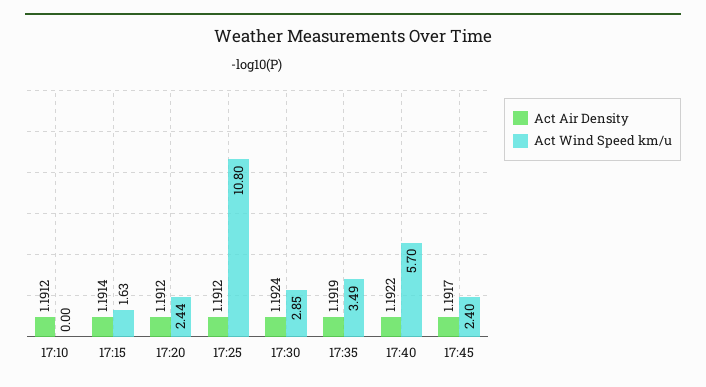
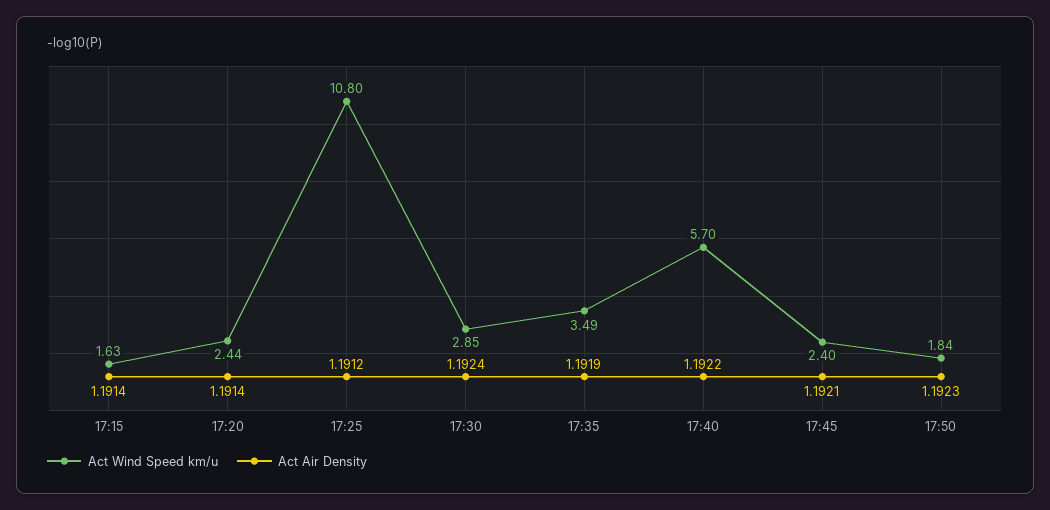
Act Air Density, 17:10: 1.1912 -> none
Act Wind Speed km/u, 17:10: 0 -> none
Act Air Density, 17:20: 1.1912 -> 1.1914
Act Air Density, 17:45: 1.1917 -> 1.1921
Act Wind Speed km/u, 17:50: none -> 1.84
Act Air Density, 17:50: none -> 1.1923

